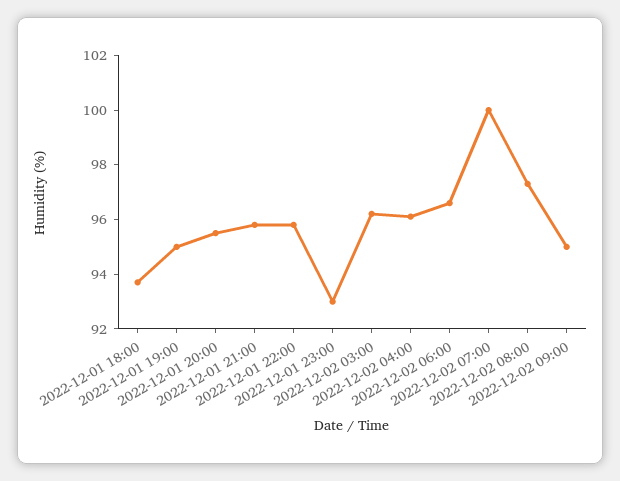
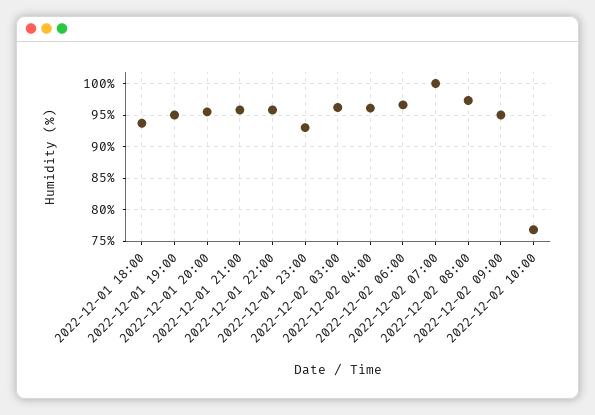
2022-12-02 10:00: none -> 77

